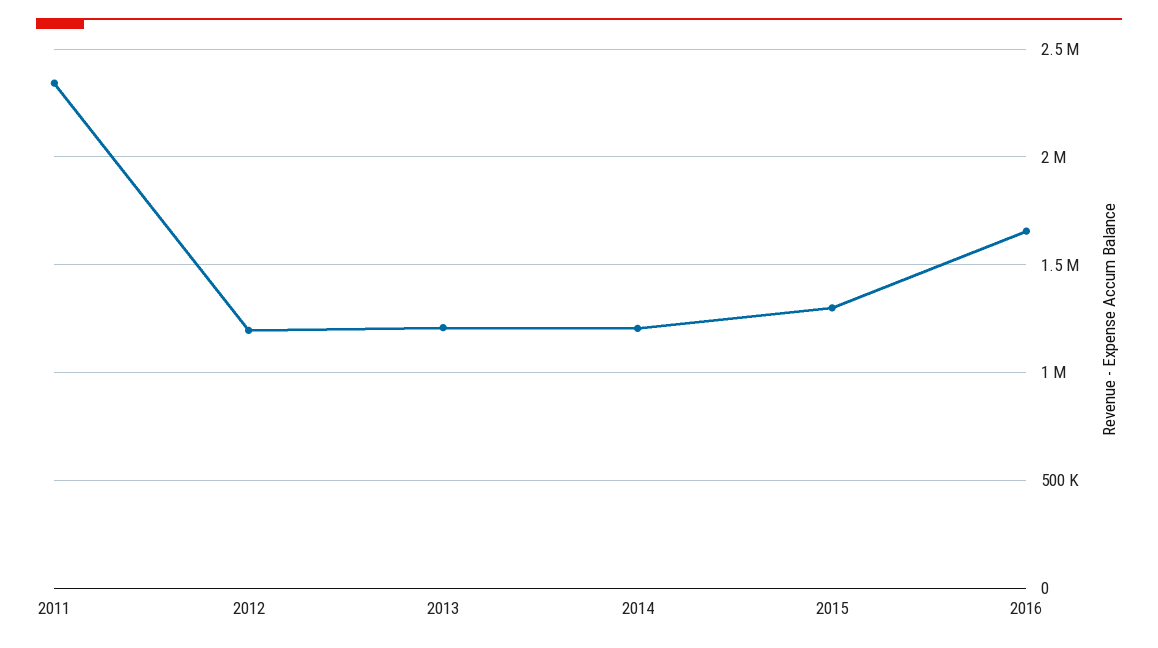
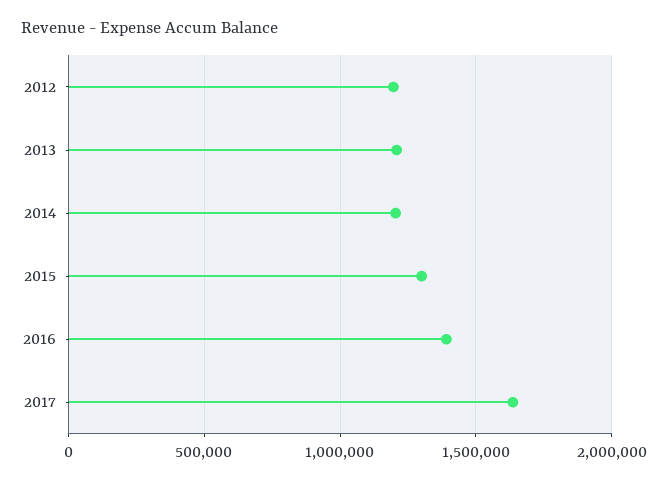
2011: 2350000 -> none
2016: 1650000 -> 1400000
2017: none -> 1650000

